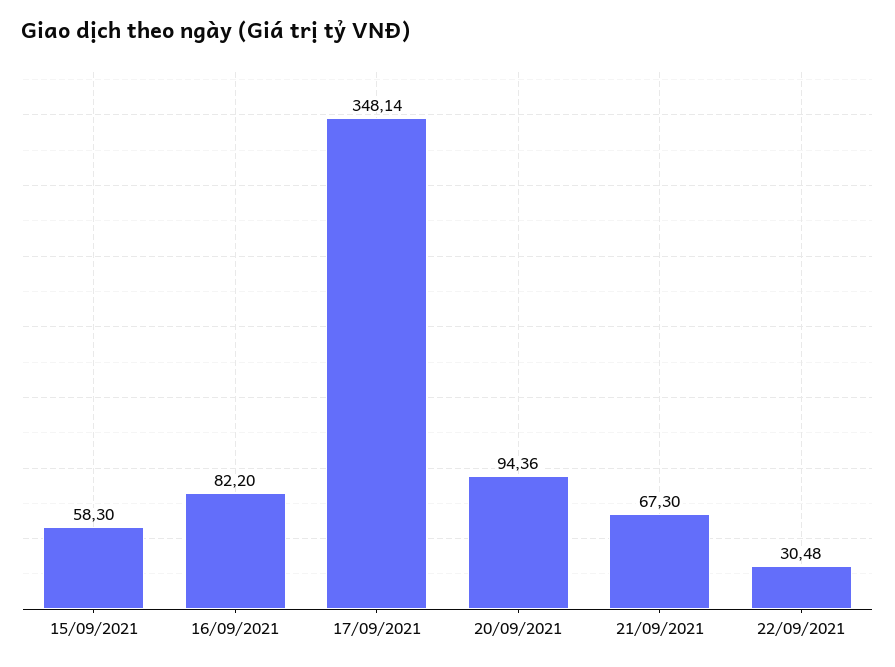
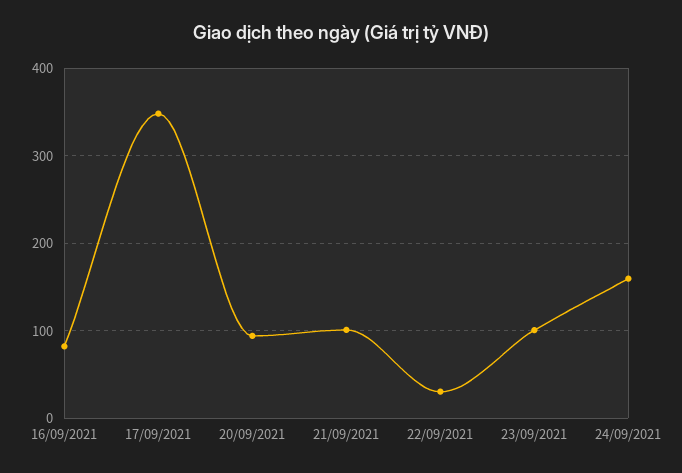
15/09/2021: 58.3 -> none
21/09/2021: 67.3 -> 100
23/09/2021: none -> 100
24/09/2021: none -> 160

